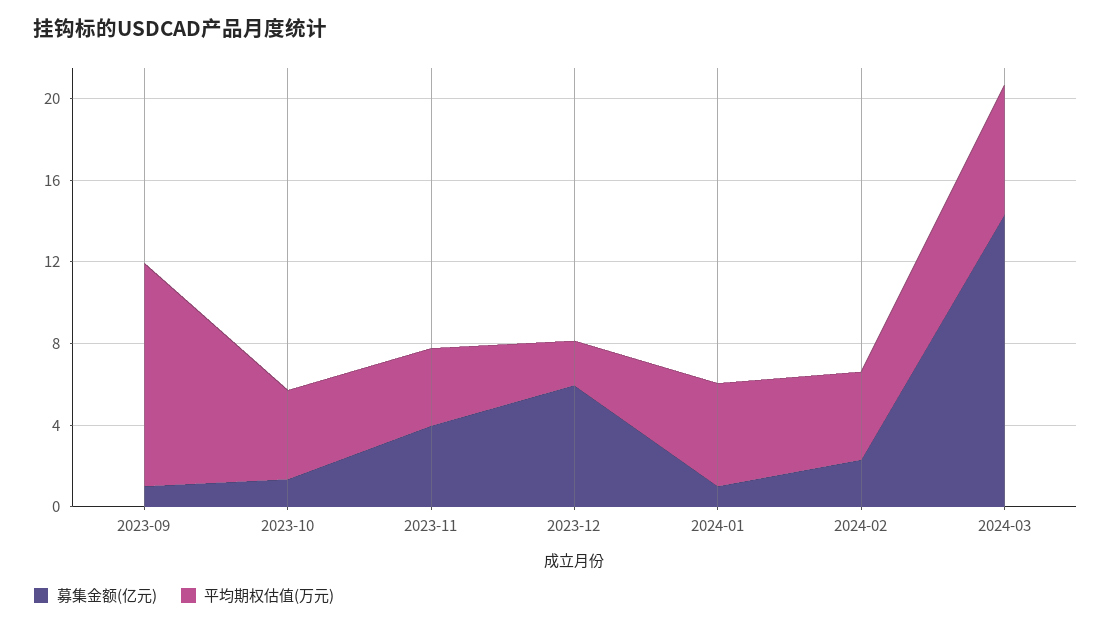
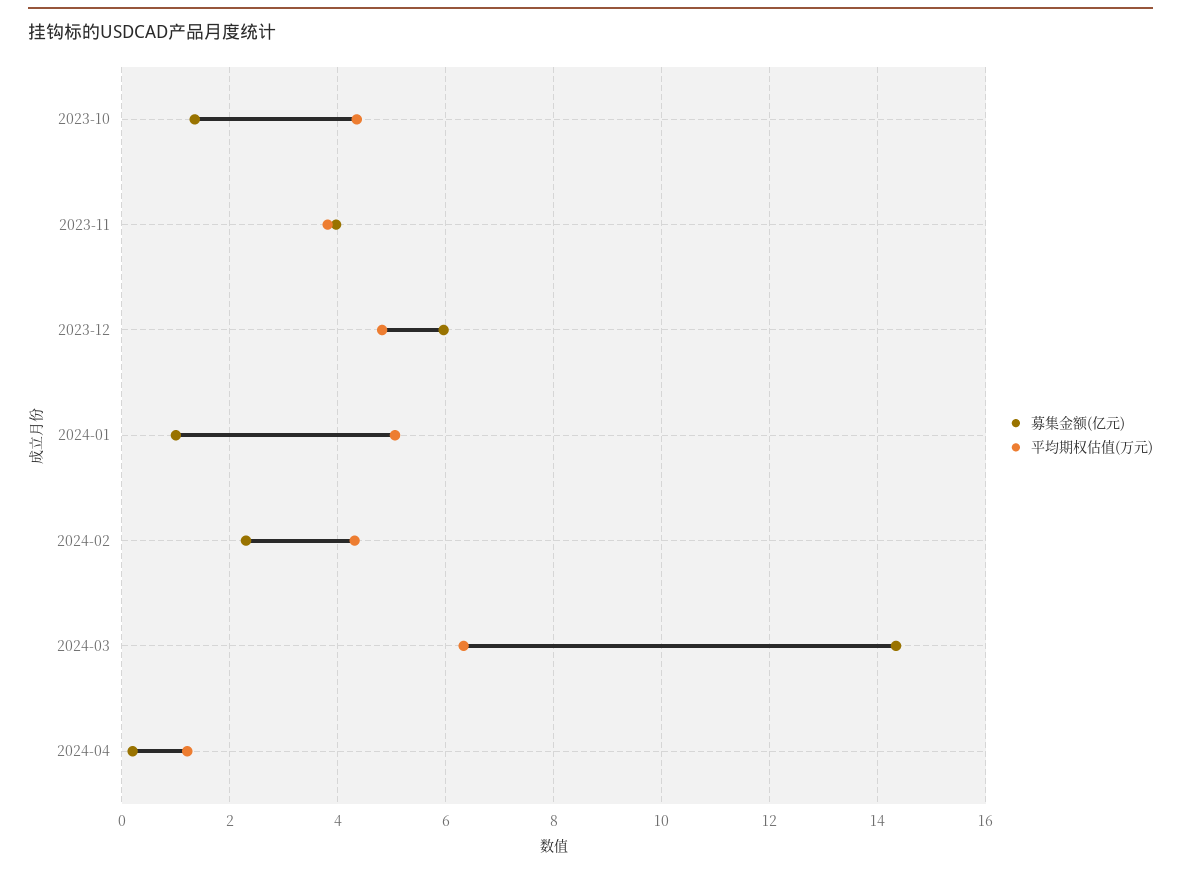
募集金额(亿元), 2023-09: 1 -> none
平均期权估值(万元), 2023-09: 11 -> none
平均期权估值(万元), 2023-12: 2 -> 4.8
募集金额(亿元), 2024-04: none -> 0.2
平均期权估值(万元), 2024-04: none -> 1.2

